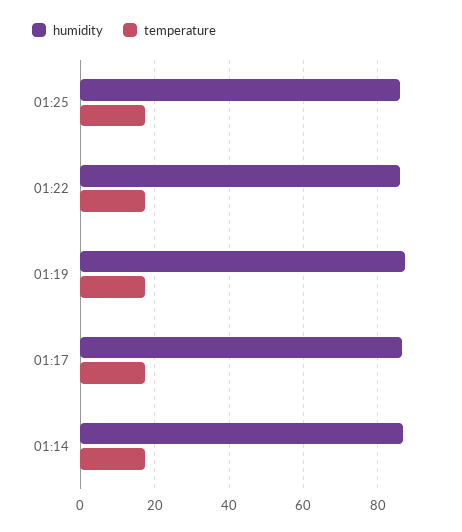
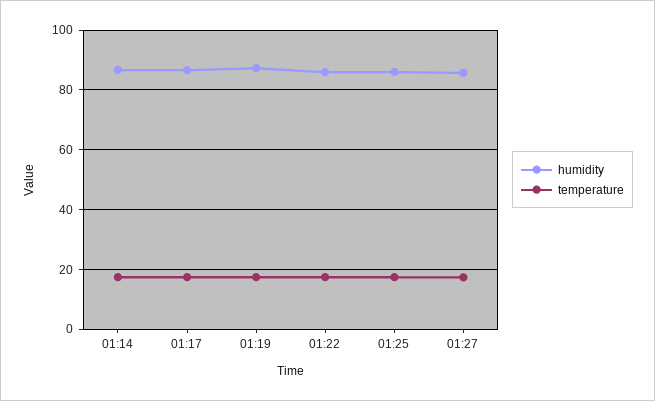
humidity, 01:27: none -> 85
temperature, 01:27: none -> 17.5

